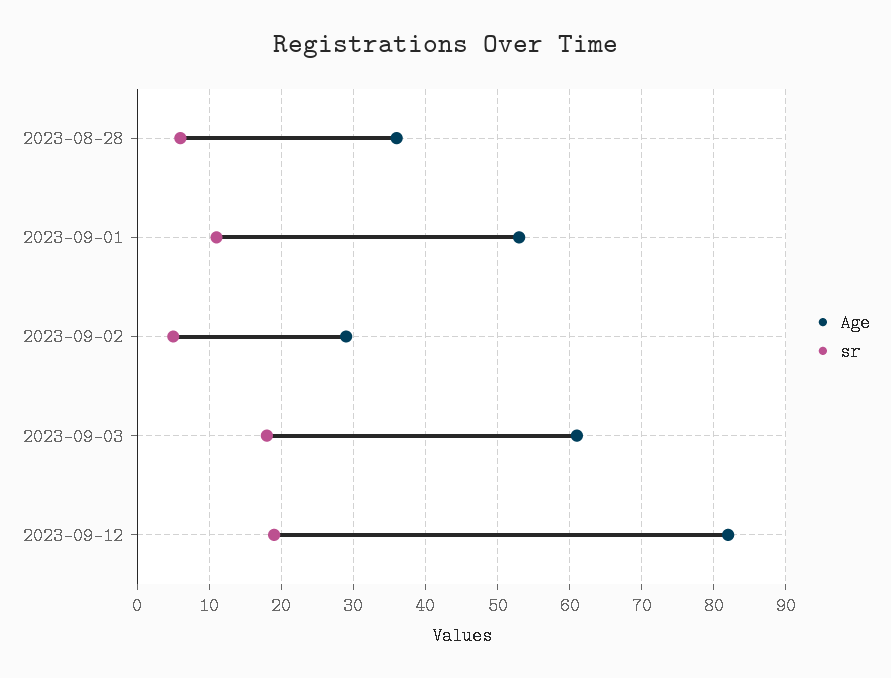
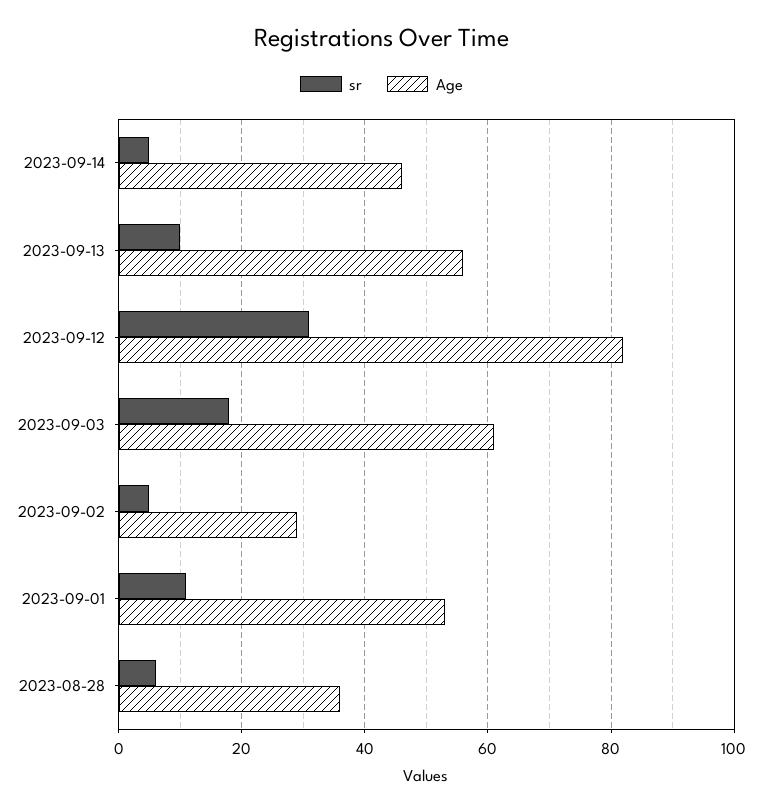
sr, 2023-09-12: 19 -> 30
sr, 2023-09-14: none -> 5
Age, 2023-09-14: none -> 45
sr, 2023-09-13: none -> 10
Age, 2023-09-13: none -> 55

